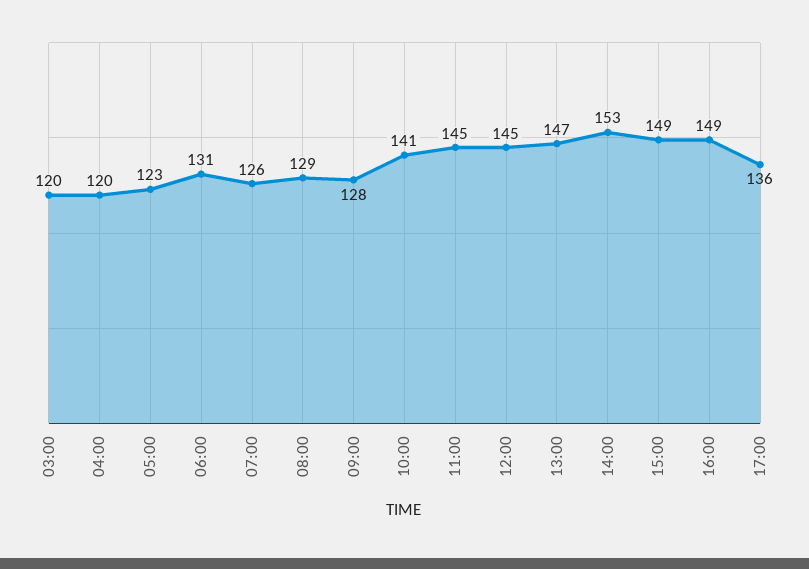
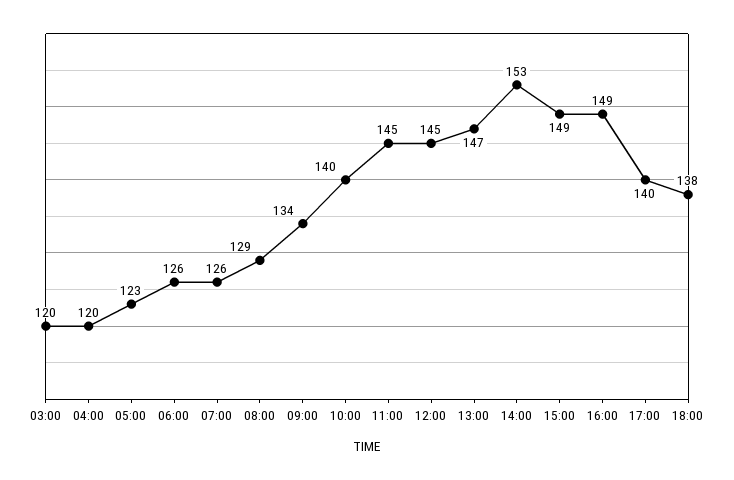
06:00: 131 -> 126
09:00: 128 -> 134
10:00: 141 -> 140
17:00: 136 -> 140
18:00: none -> 138

